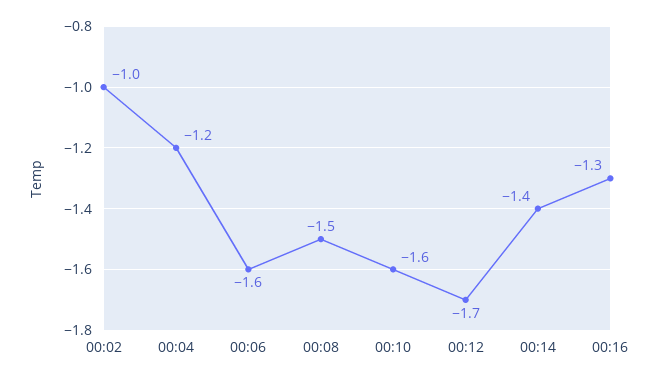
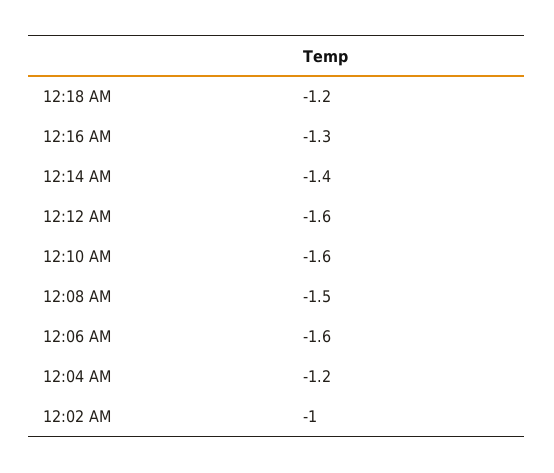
00:12: -1.7 -> -1.6
12:18 AM: none -> -1.2

